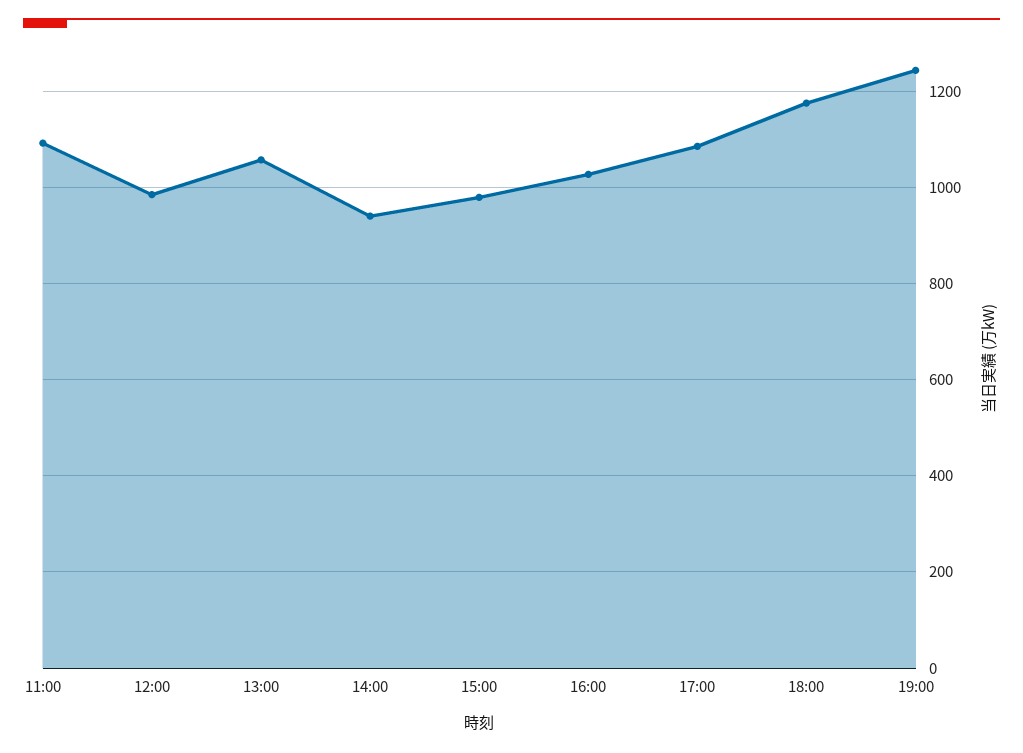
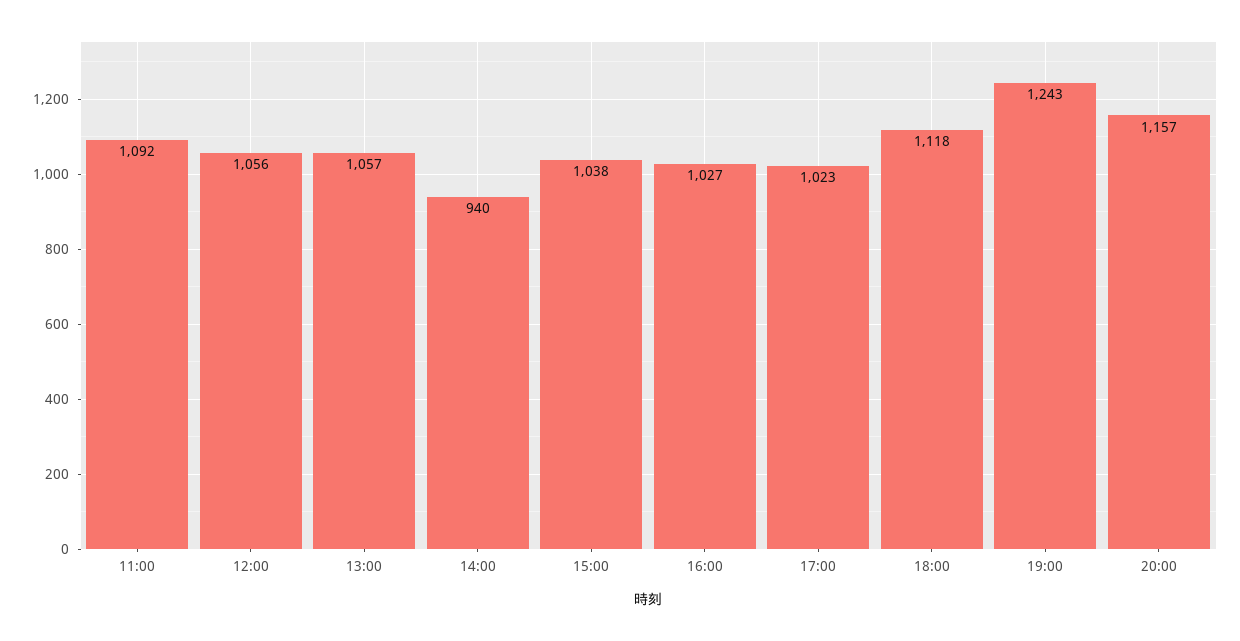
12:00: 980 -> 1056
15:00: 980 -> 1038
17:00: 1080 -> 1023
18:00: 1180 -> 1118
20:00: none -> 1157

